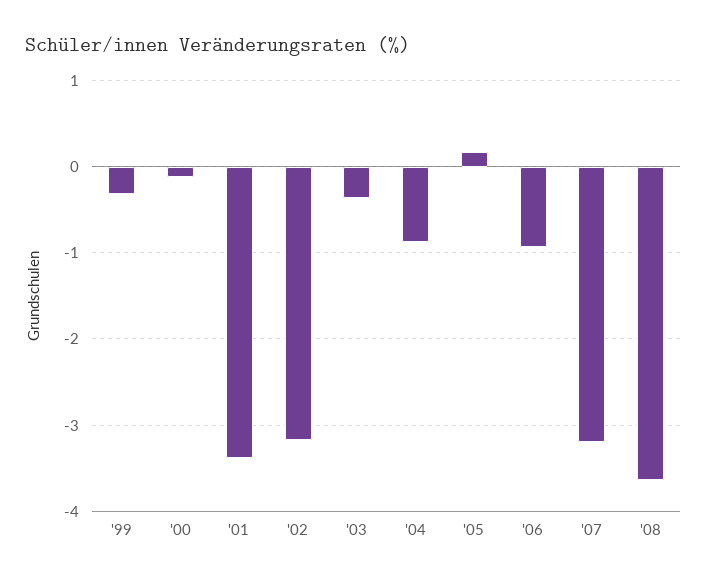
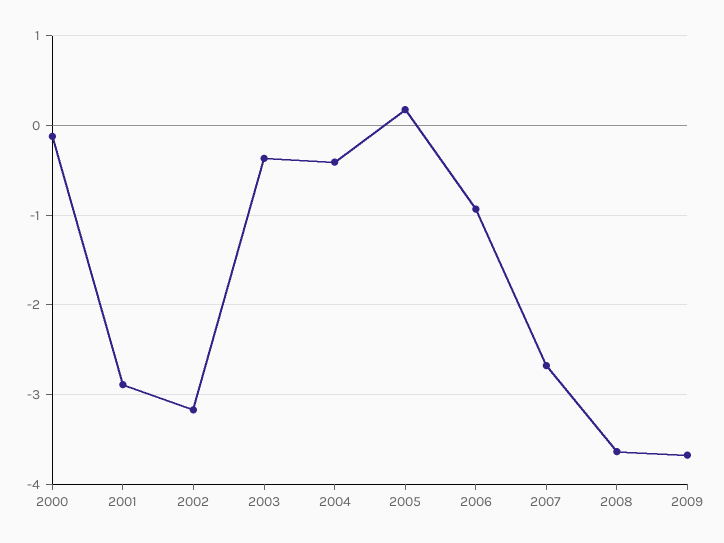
'99: -0.3 -> none
'01: -3.4 -> -2.9
'04: -0.9 -> -0.4
'07: -3.2 -> -2.7
2009: none -> -3.7

